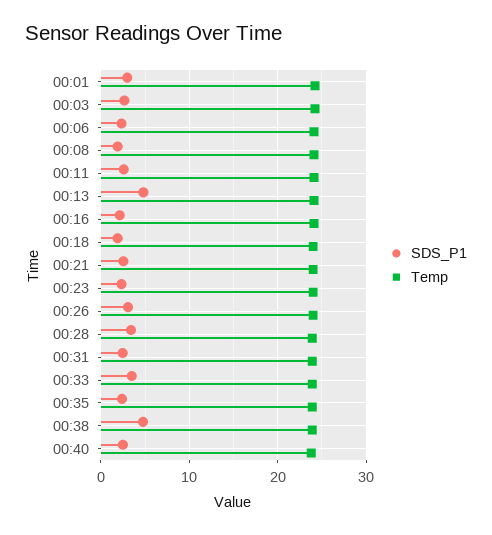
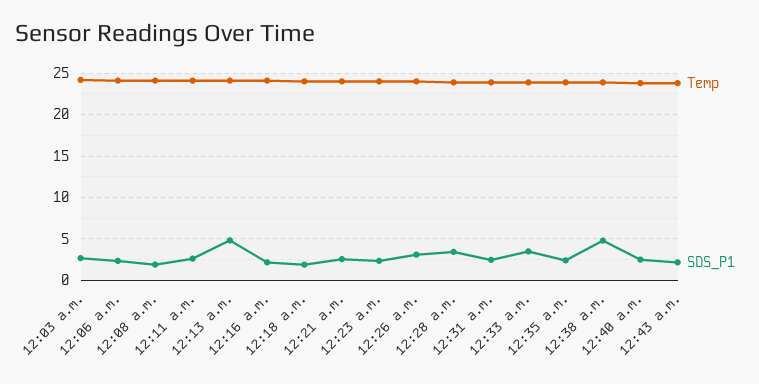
SDS_P1, 00:01: 3 -> none
Temp, 00:01: 24 -> none
Temp, 12:43 a.m.: none -> 24
SDS_P1, 12:43 a.m.: none -> 2

